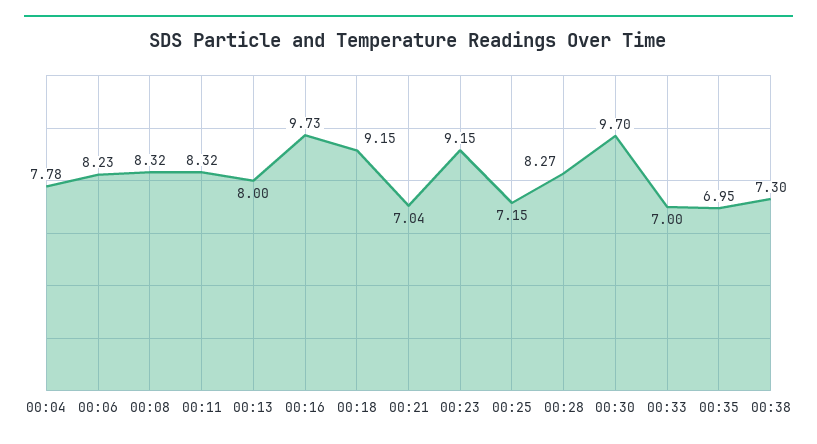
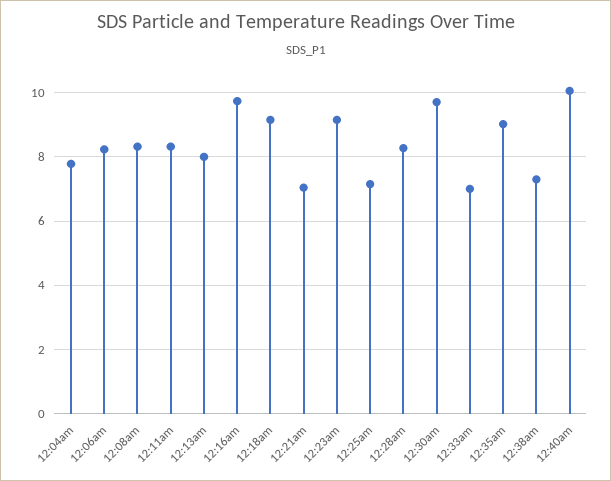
00:35: 6.95 -> 9
12:40am: none -> 10

